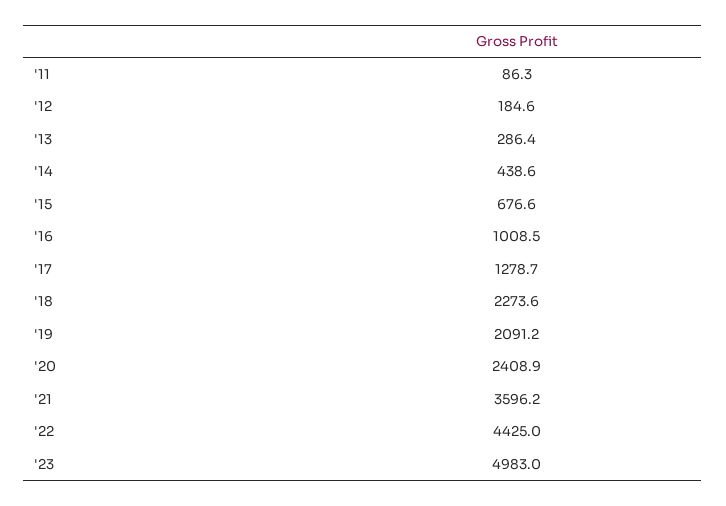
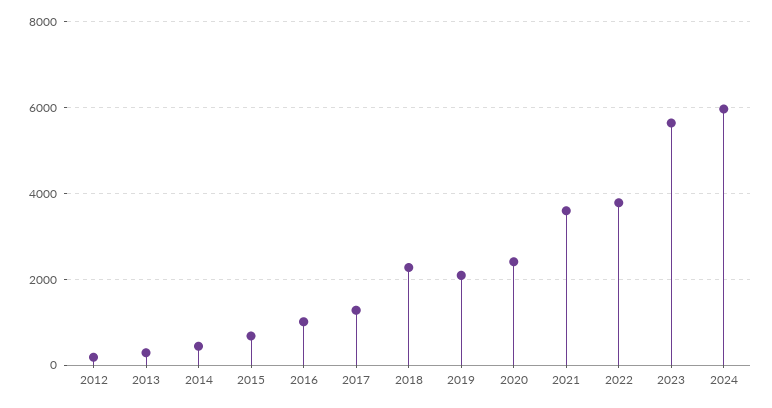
'11: 86.3 -> none
'22: 4425 -> 3800
'23: 4983 -> 5600
2024: none -> 6000

